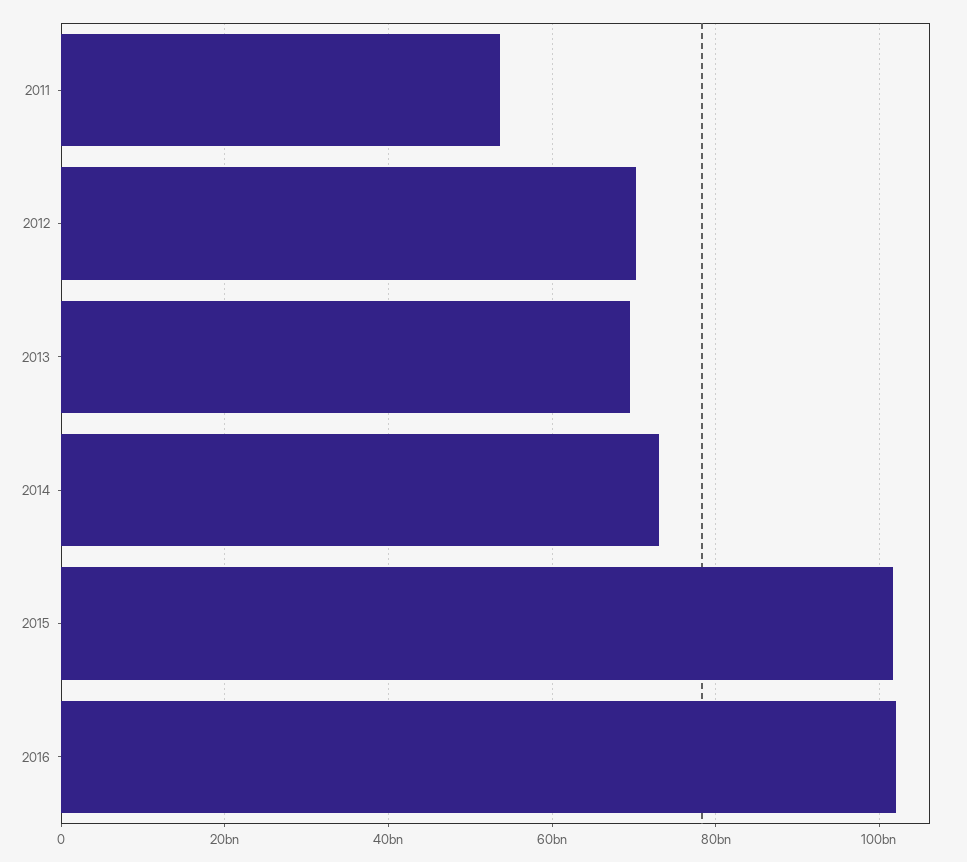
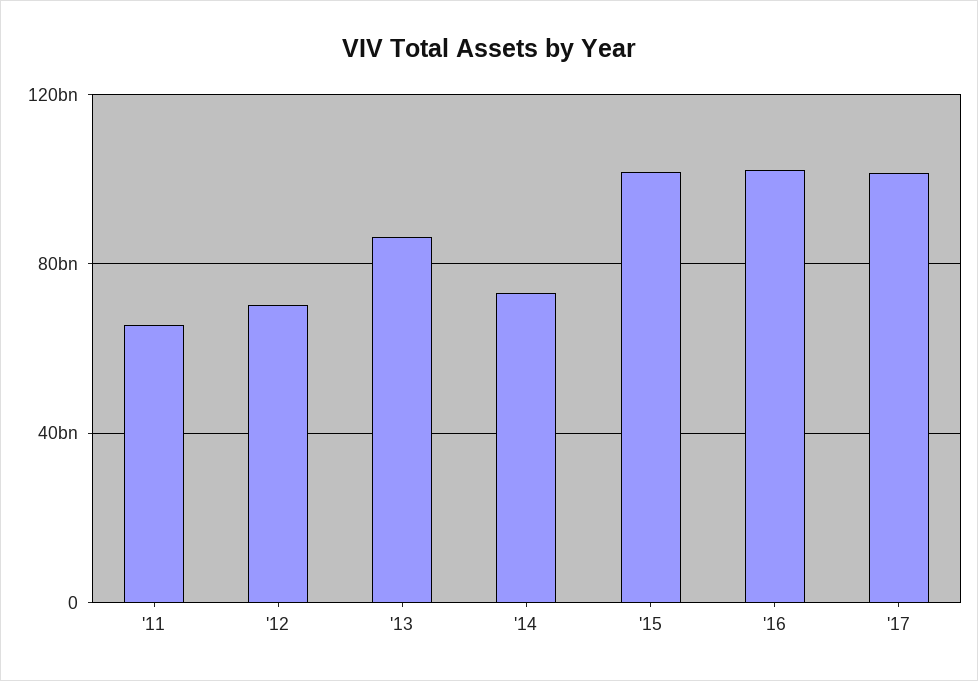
2011: 54000000000 -> 65000000000
2013: 70000000000 -> 85000000000
'17: none -> 100000000000

